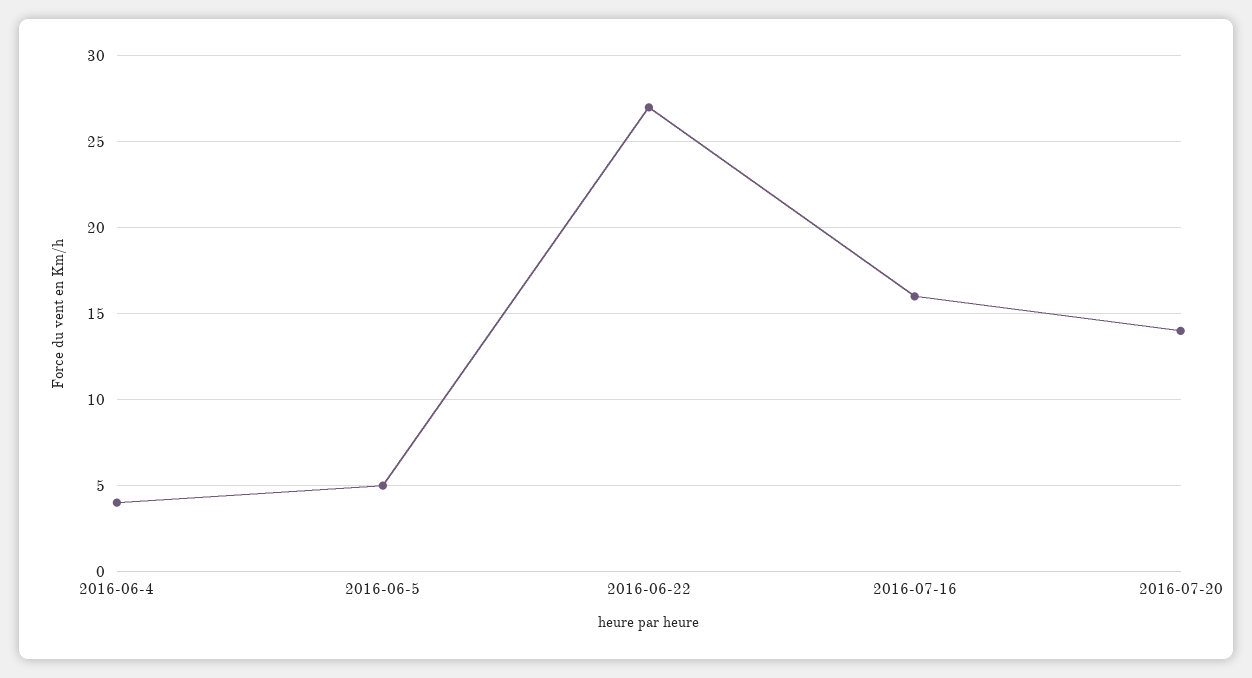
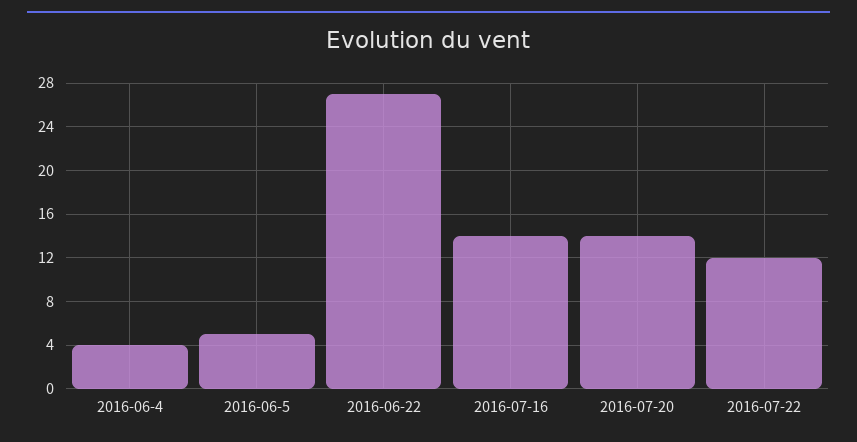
2016-07-16: 16 -> 14
2016-07-22: none -> 12

